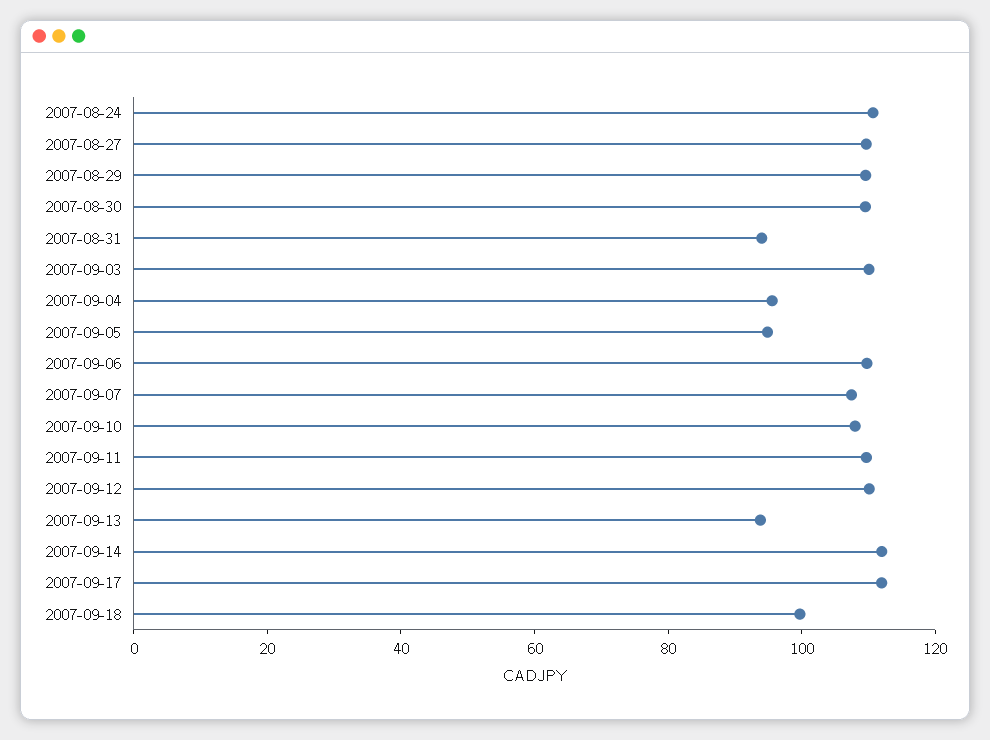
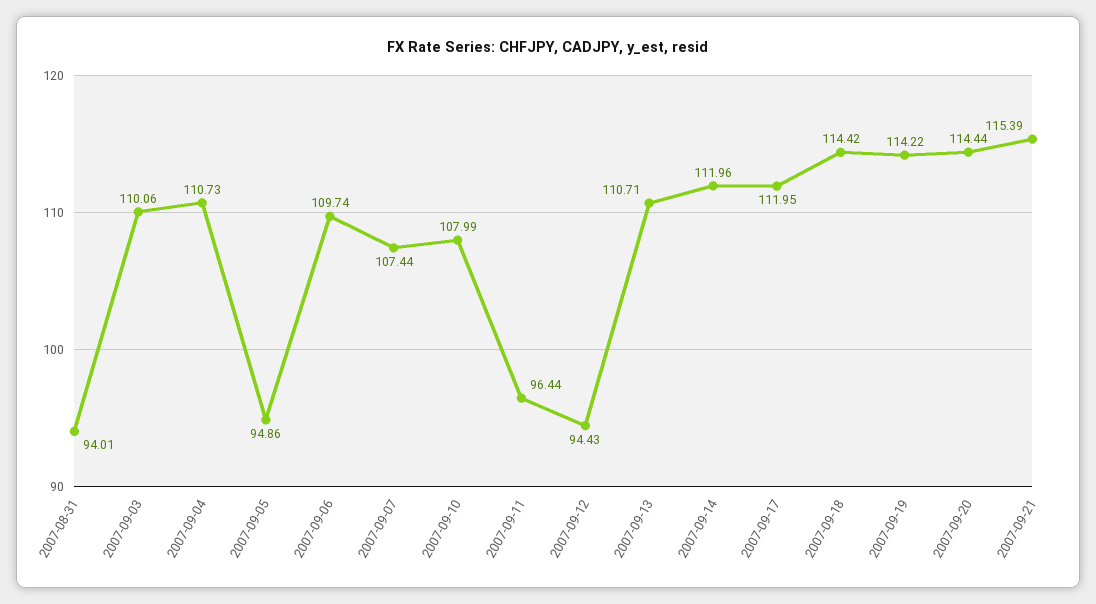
2007-08-24: 110 -> none
2007-08-27: 110 -> none
2007-08-29: 110 -> none
2007-08-30: 110 -> none
2007-09-04: 95 -> 110.73
2007-09-11: 110 -> 96.44
2007-09-12: 110 -> 94.43
2007-09-13: 95 -> 110.71
2007-09-18: 100 -> 114.42
2007-09-19: none -> 114.22
2007-09-20: none -> 114.44
2007-09-21: none -> 115.39

